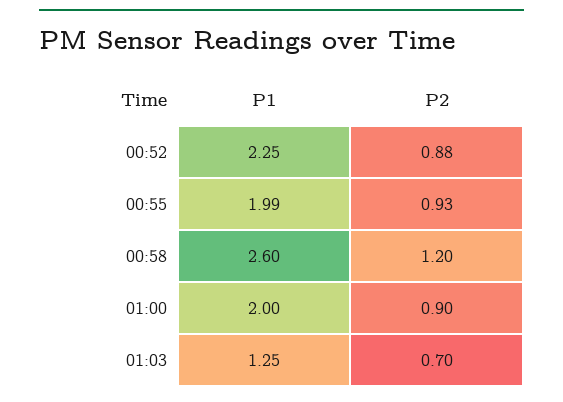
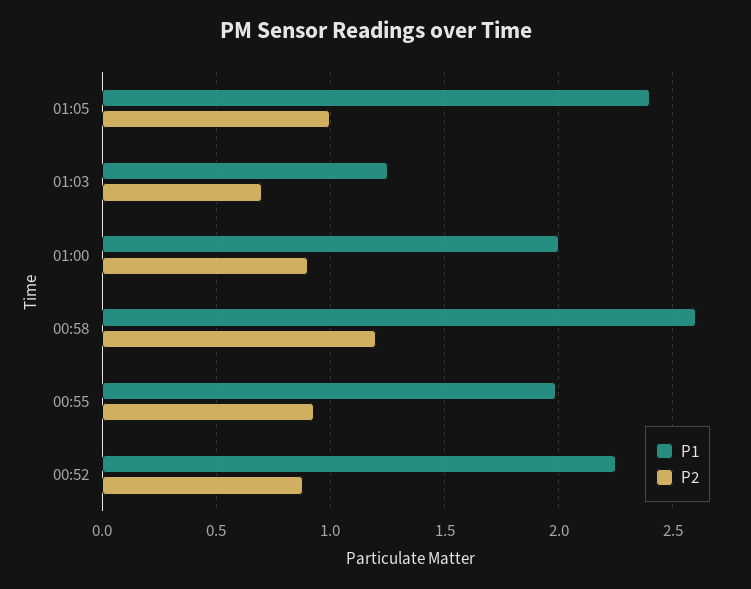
P1, 01:05: none -> 2.4
P2, 01:05: none -> 1

